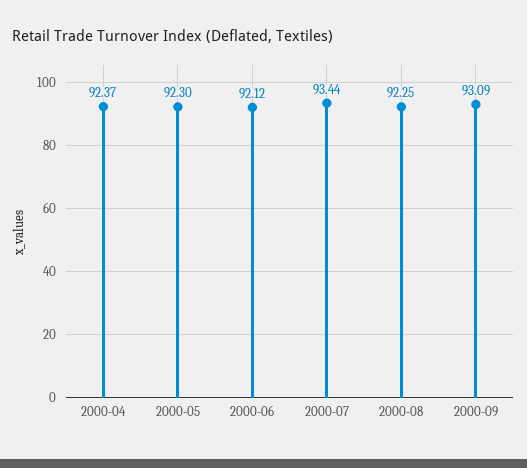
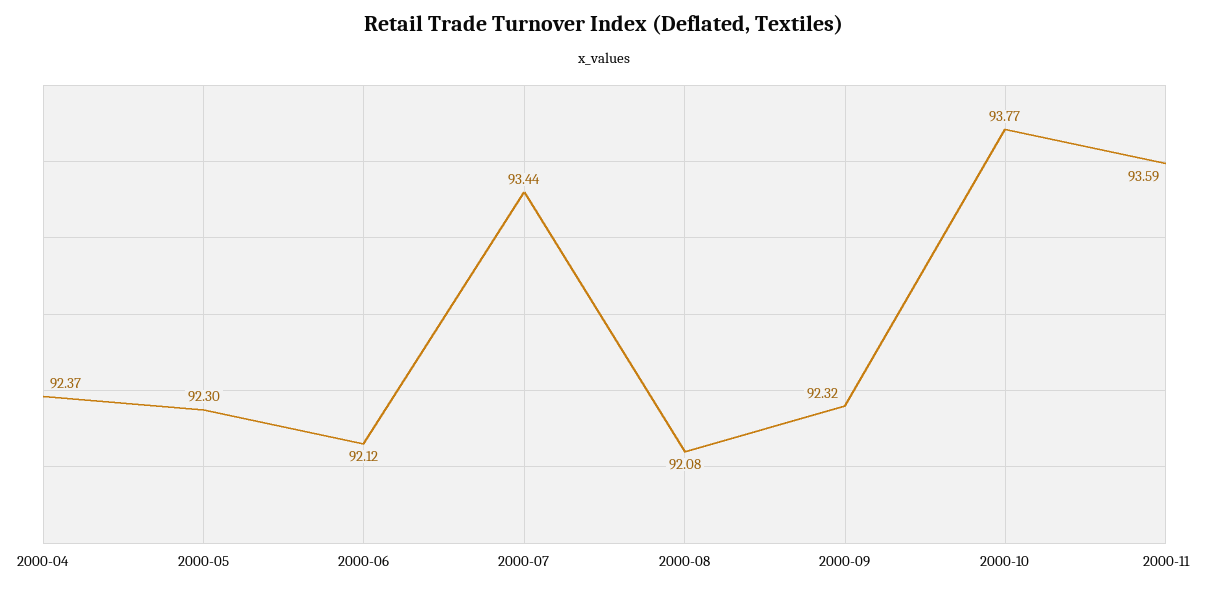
2000-08: 92.25 -> 92.08
2000-09: 93.09 -> 92.32
2000-10: none -> 93.77
2000-11: none -> 93.59

